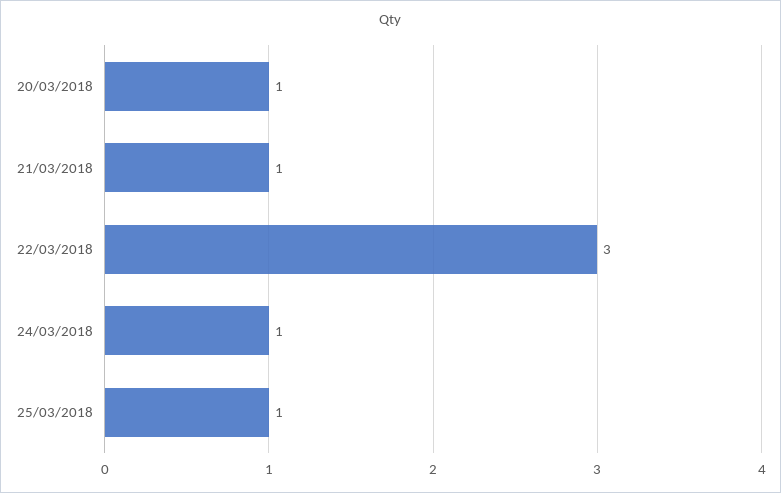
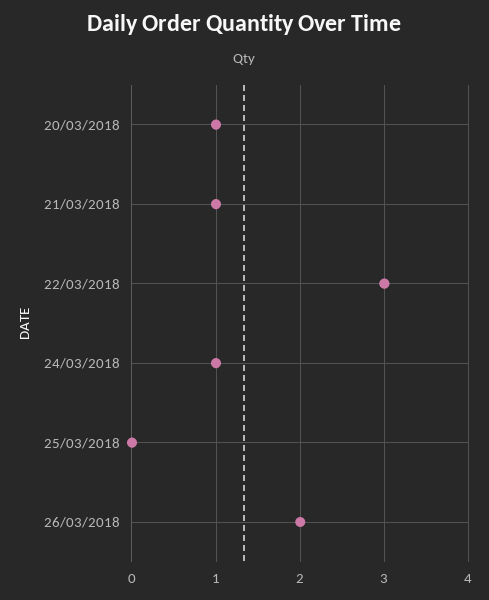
25/03/2018: 1 -> 0
26/03/2018: none -> 2

